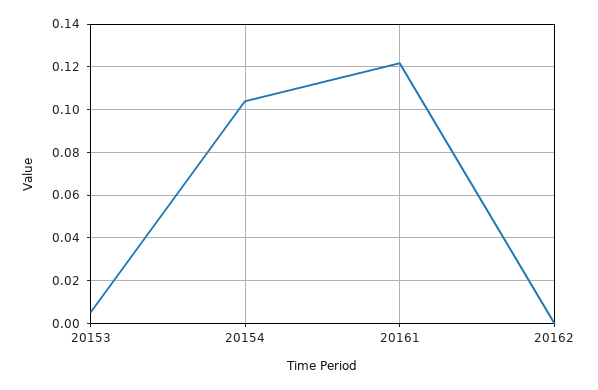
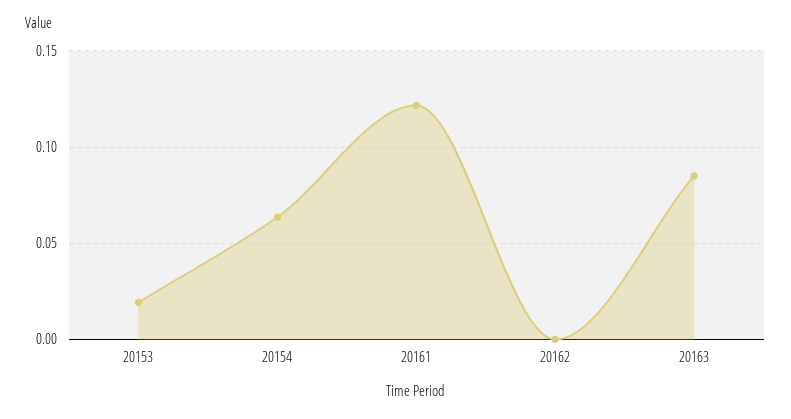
20153: 0.005 -> 0.02
20154: 0.105 -> 0.065
20163: none -> 0.085

